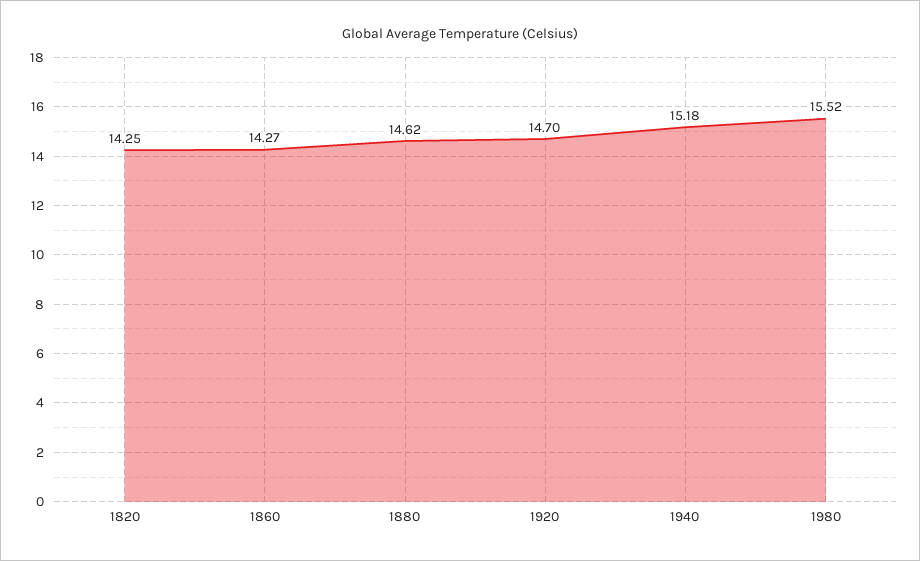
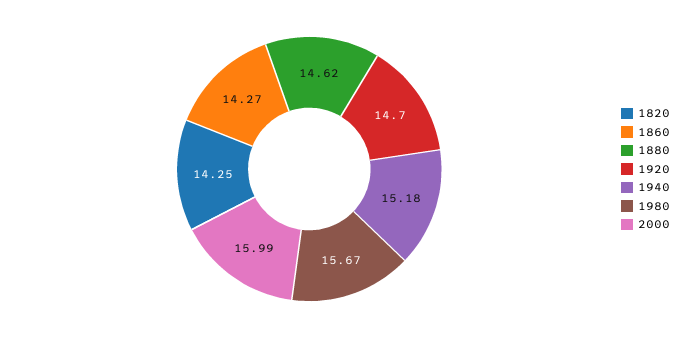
1980: 15.52 -> 15.67
2000: none -> 15.99

